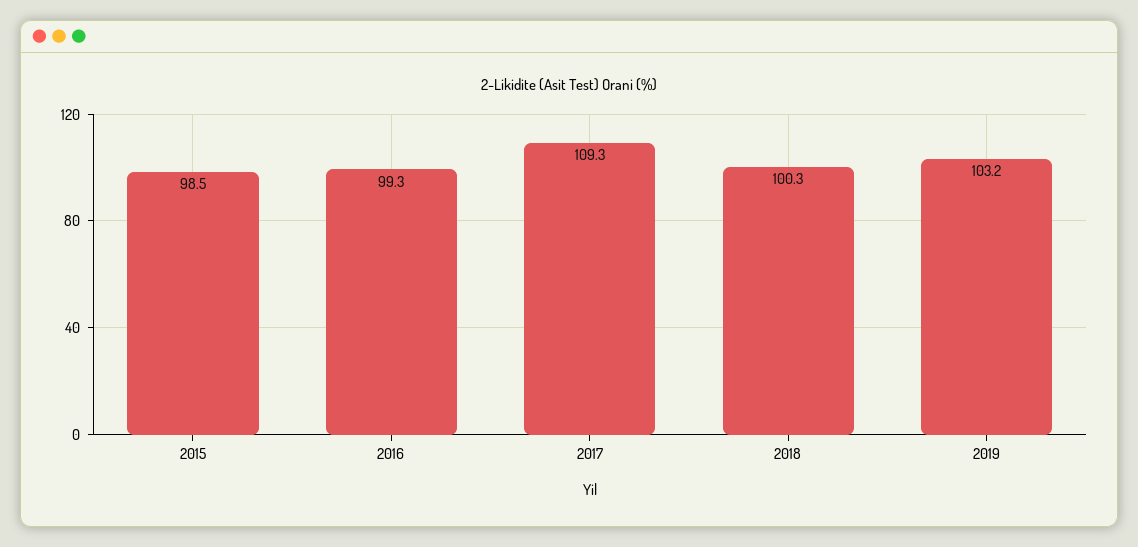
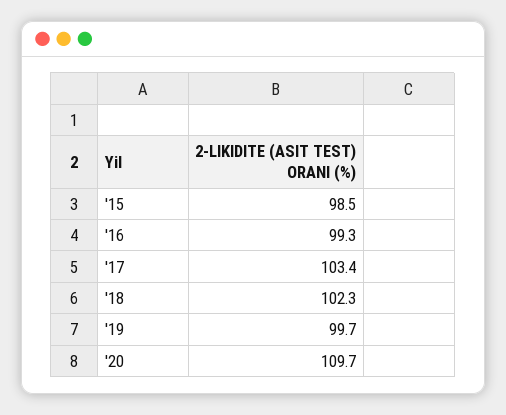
2017: 109.3 -> 103.4
2018: 100.3 -> 102.3
2019: 103.2 -> 99.7
'20: none -> 109.7

